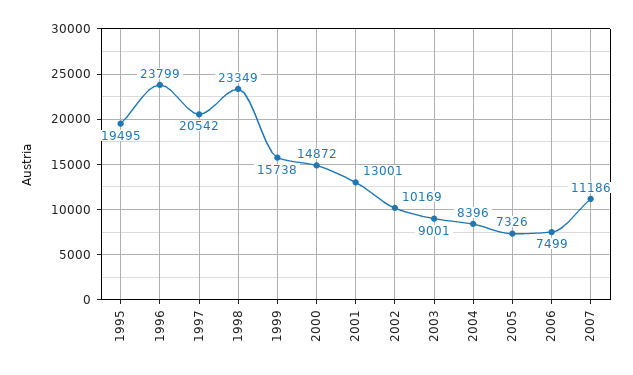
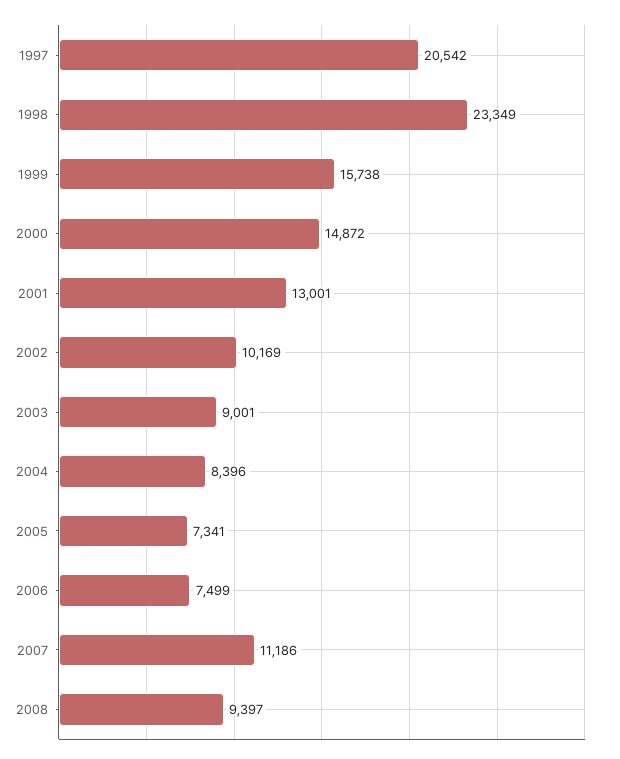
1995: 19495 -> none
1996: 23799 -> none
2005: 7326 -> 7341
2008: none -> 9397

